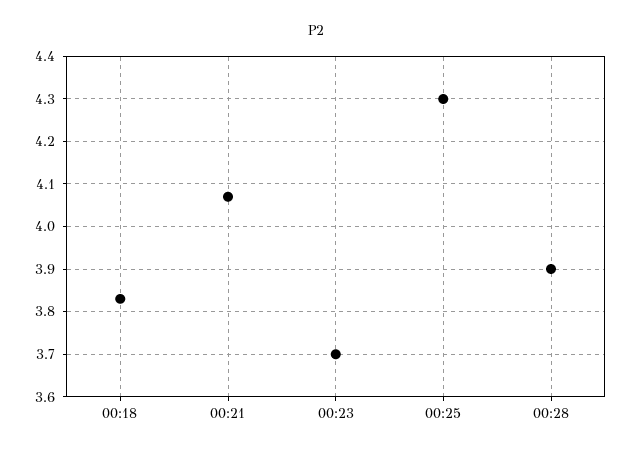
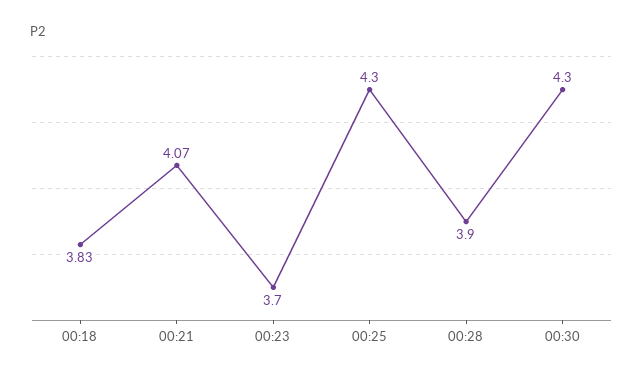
00:30: none -> 4.3

